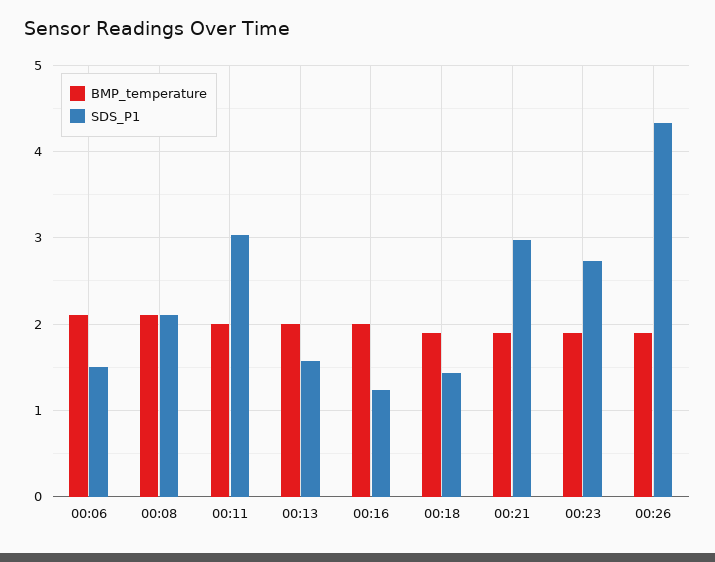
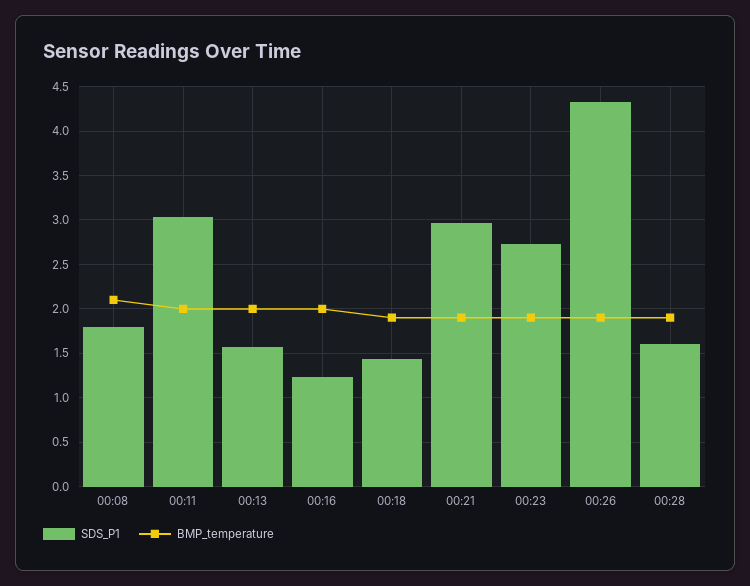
BMP_temperature, 00:06: 2.1 -> none
SDS_P1, 00:06: 1.5 -> none
SDS_P1, 00:08: 2.1 -> 1.8
SDS_P1, 00:28: none -> 1.6
BMP_temperature, 00:28: none -> 1.9

